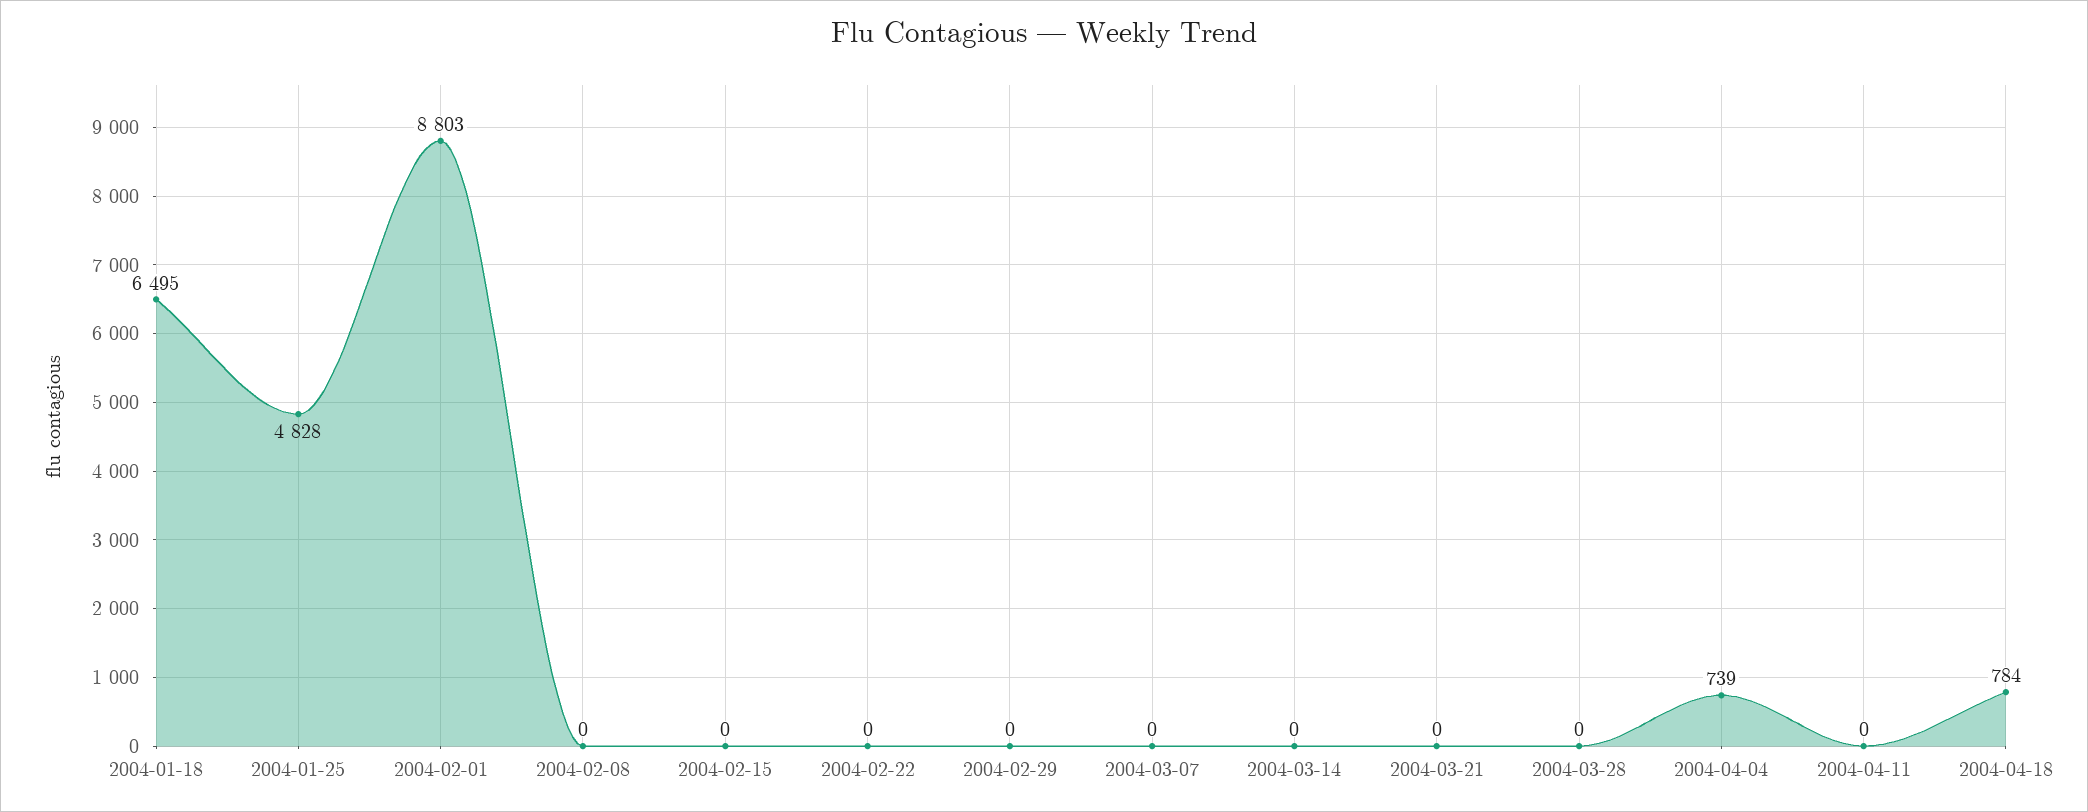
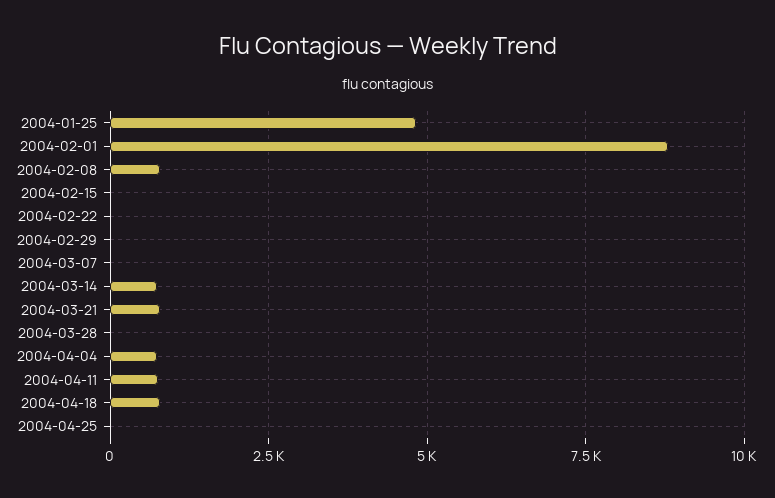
2004-01-18: 6495 -> none
2004-02-08: 0 -> 750
2004-03-14: 0 -> 750
2004-03-21: 0 -> 750
2004-04-11: 0 -> 750
2004-04-25: none -> 0

